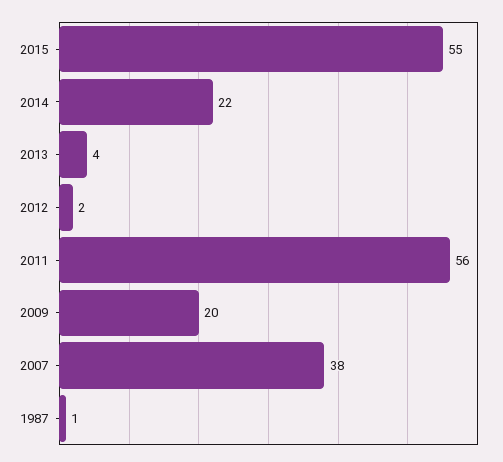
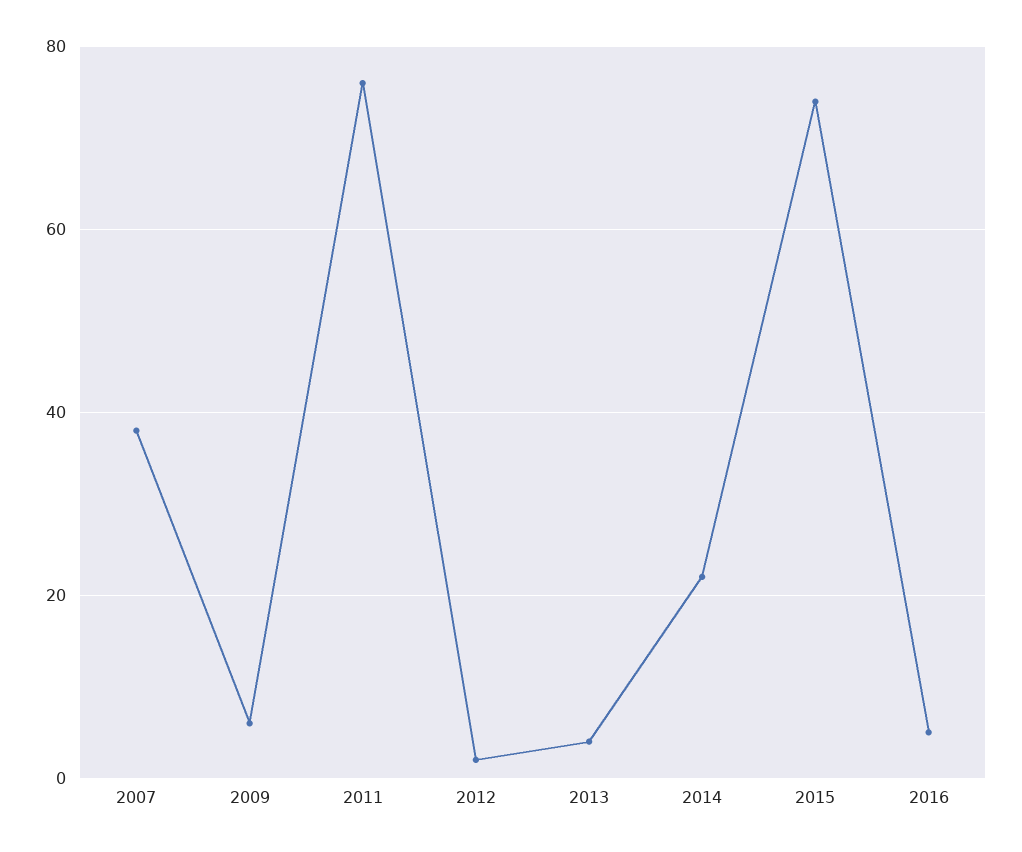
2015: 55 -> 75
2011: 56 -> 75
2009: 20 -> 5
1987: 1 -> none
2016: none -> 5

